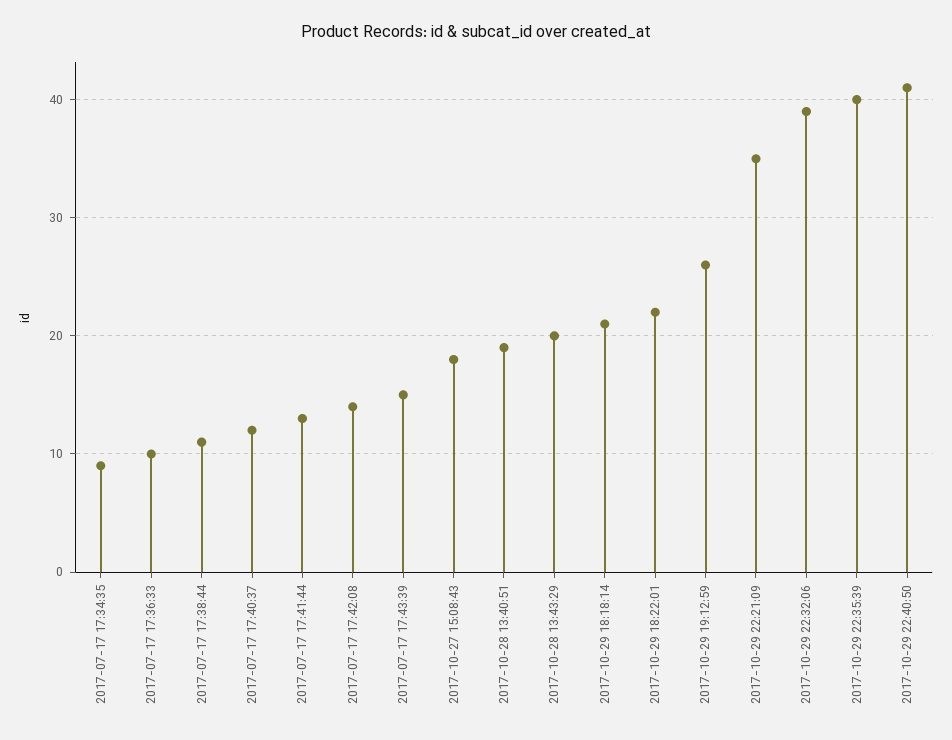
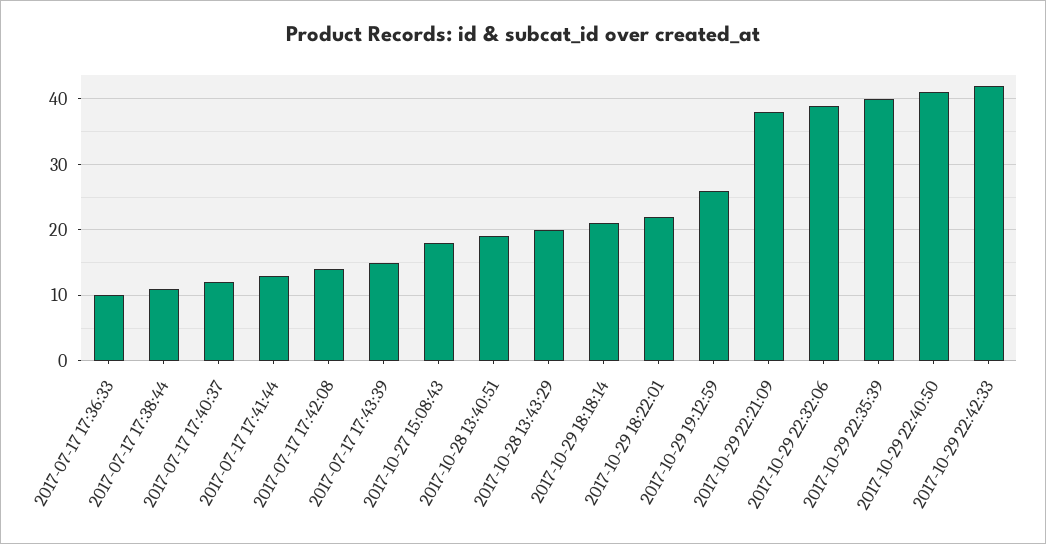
2017-07-17 17:34:35: 9 -> none
2017-10-29 22:21:09: 35 -> 38
2017-10-29 22:42:33: none -> 42

